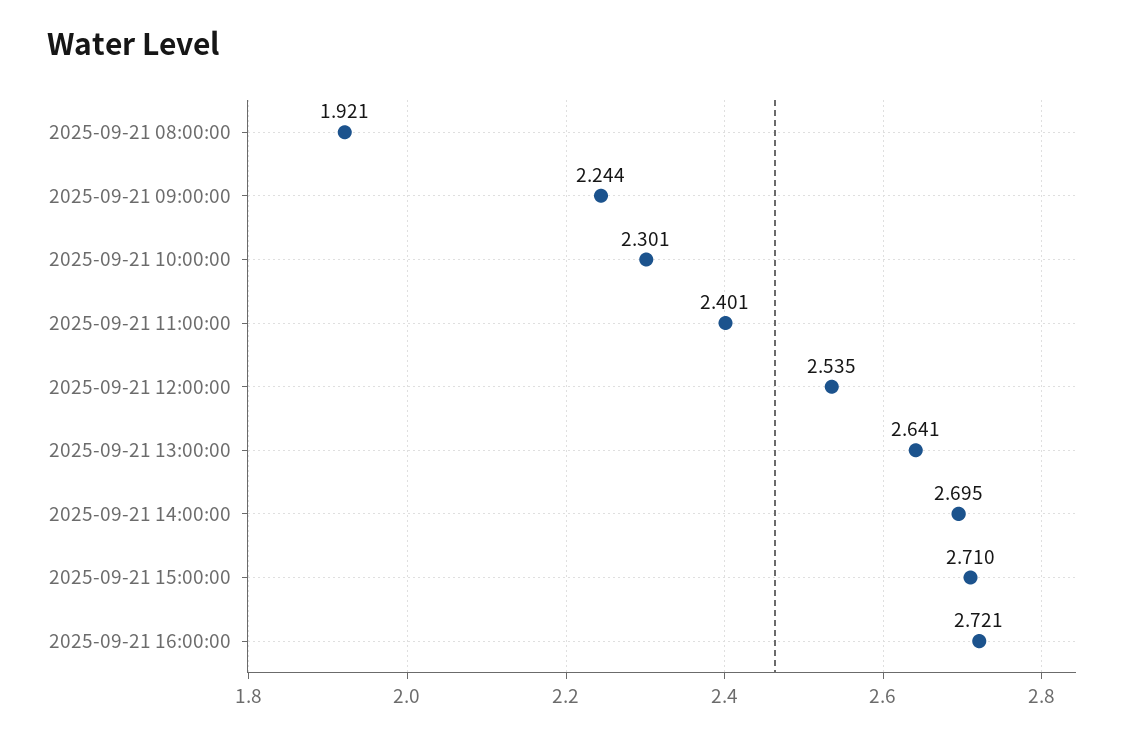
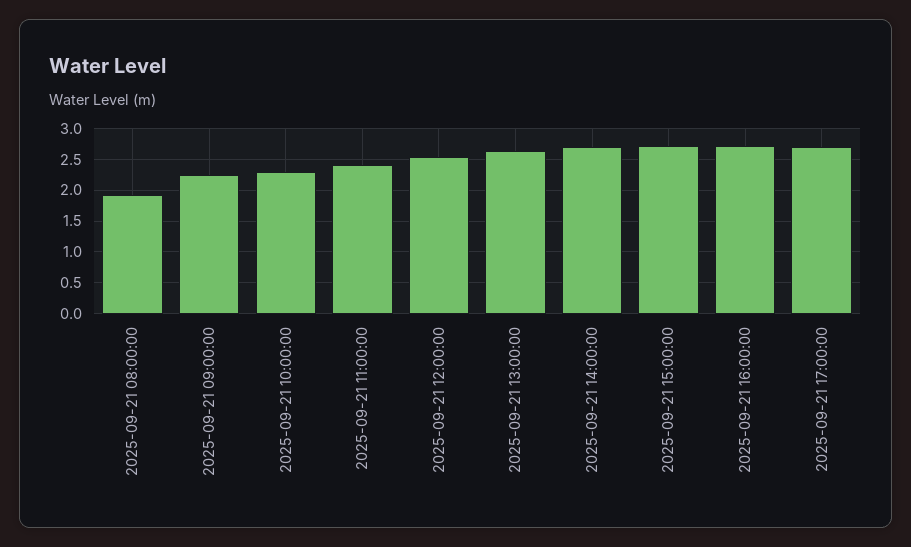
2025-09-21 17:00:00: none -> 2.7

